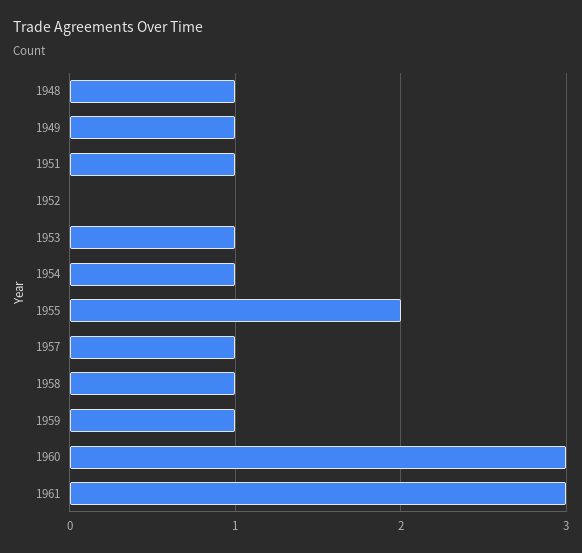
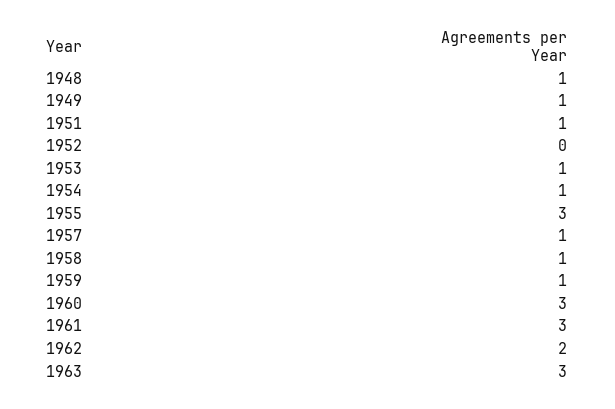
1955: 2 -> 3
1962: none -> 2
1963: none -> 3

